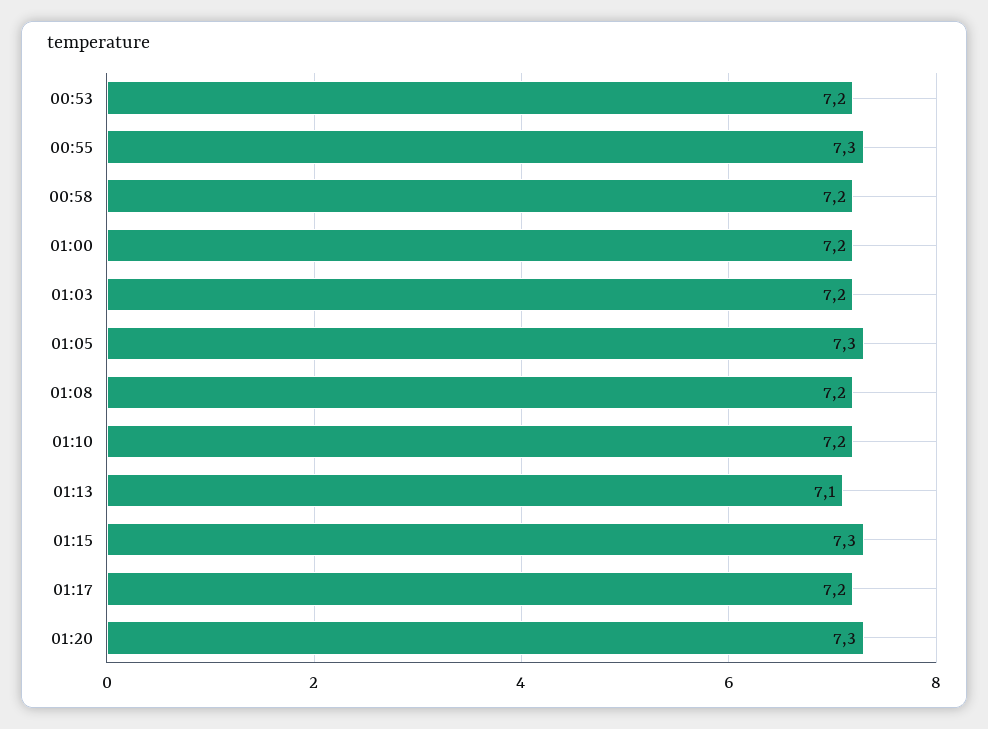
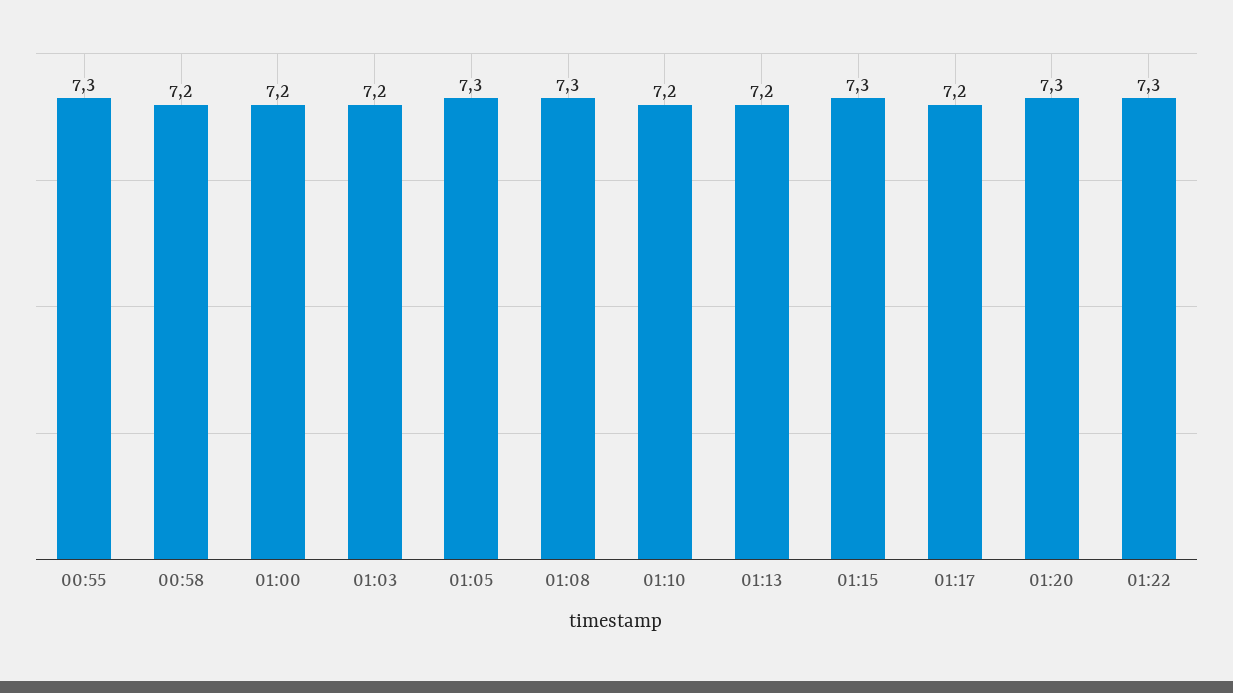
00:53: 7.2 -> none
01:08: 7.2 -> 7.3
01:13: 7.1 -> 7.2
01:22: none -> 7.3

